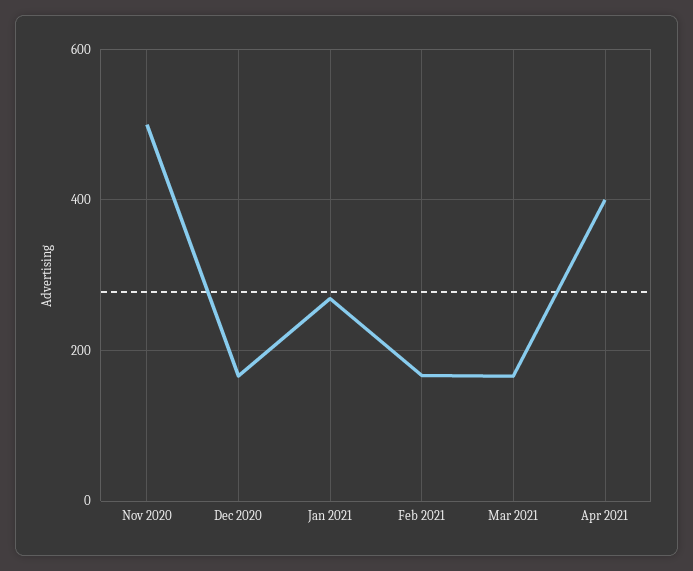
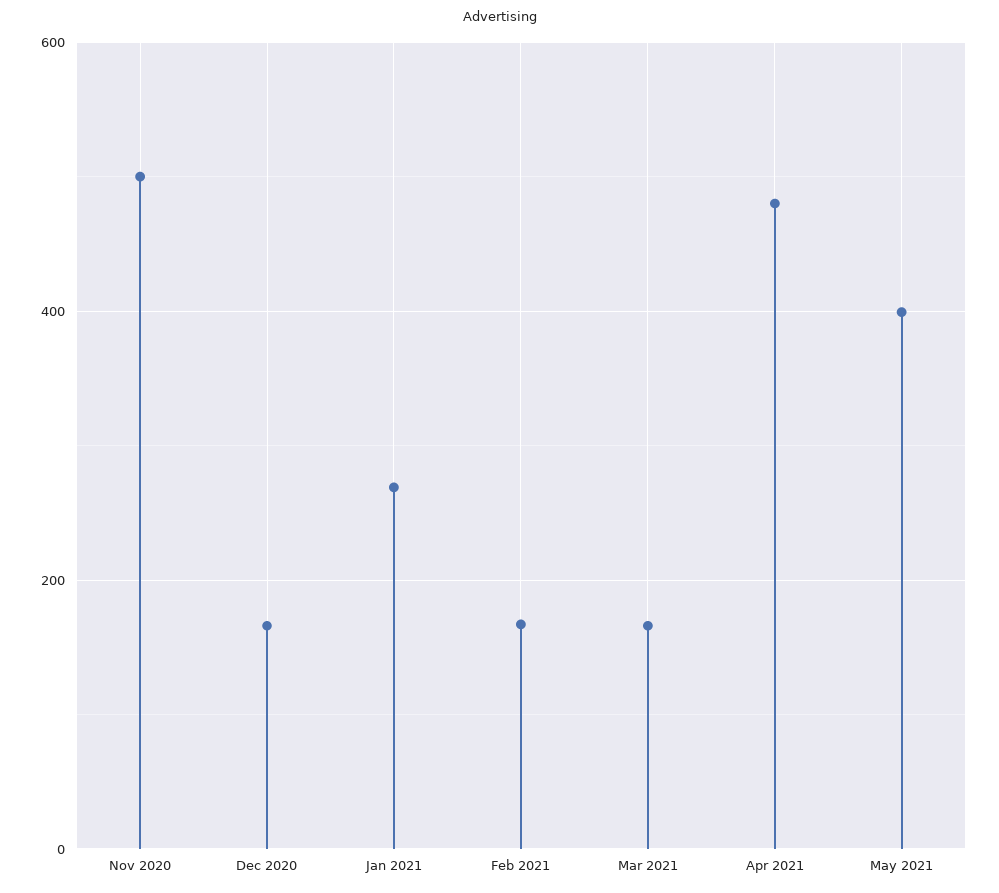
Apr 2021: 400 -> 480
May 2021: none -> 400

